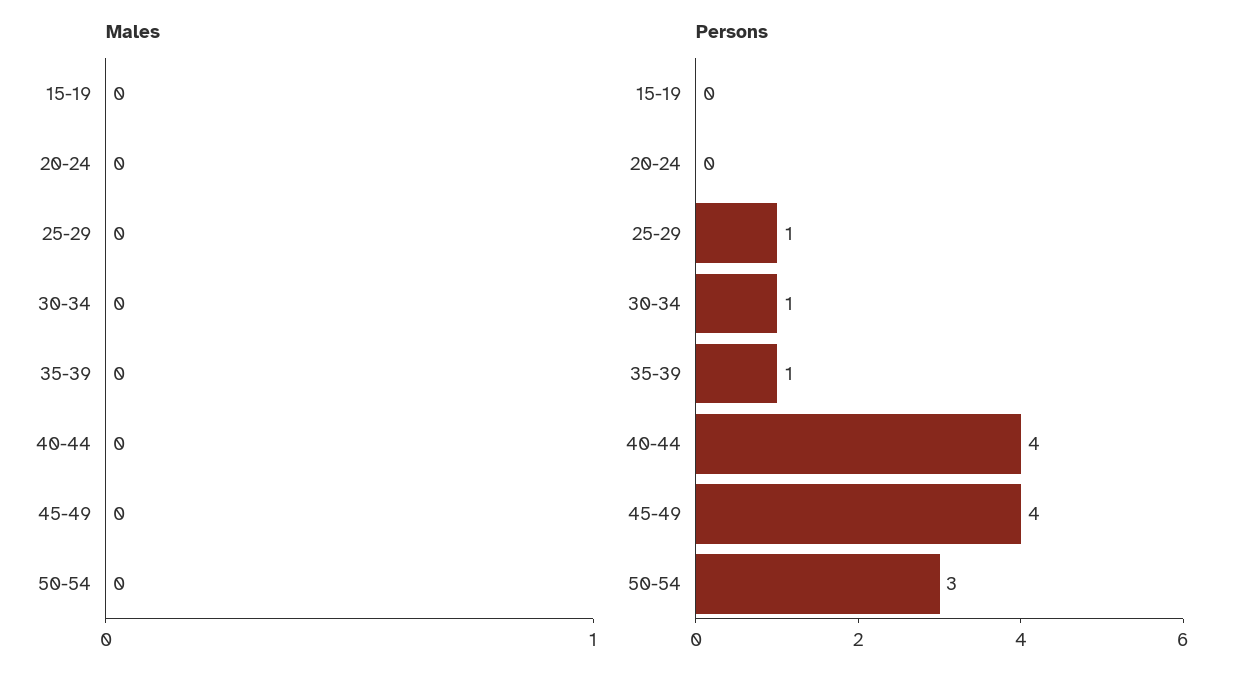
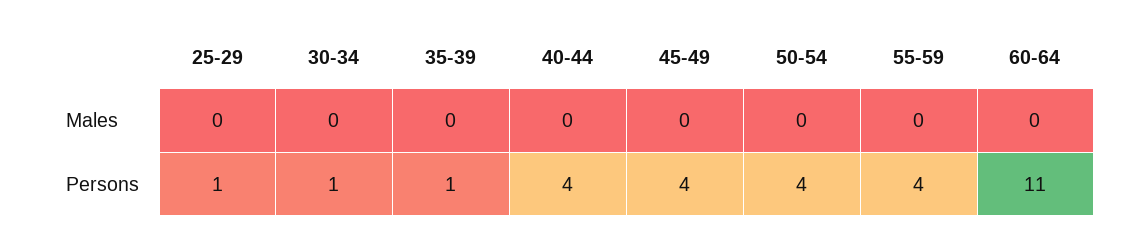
Males, 15-19: 0 -> none
Males, 20-24: 0 -> none
Persons, 15-19: 0 -> none
Persons, 20-24: 0 -> none
Persons, 50-54: 3 -> 4
Males, 55-59: none -> 0
Males, 60-64: none -> 0
Persons, 55-59: none -> 4
Persons, 60-64: none -> 11

